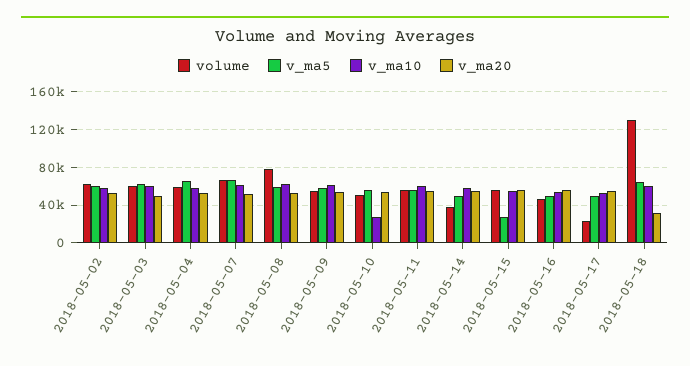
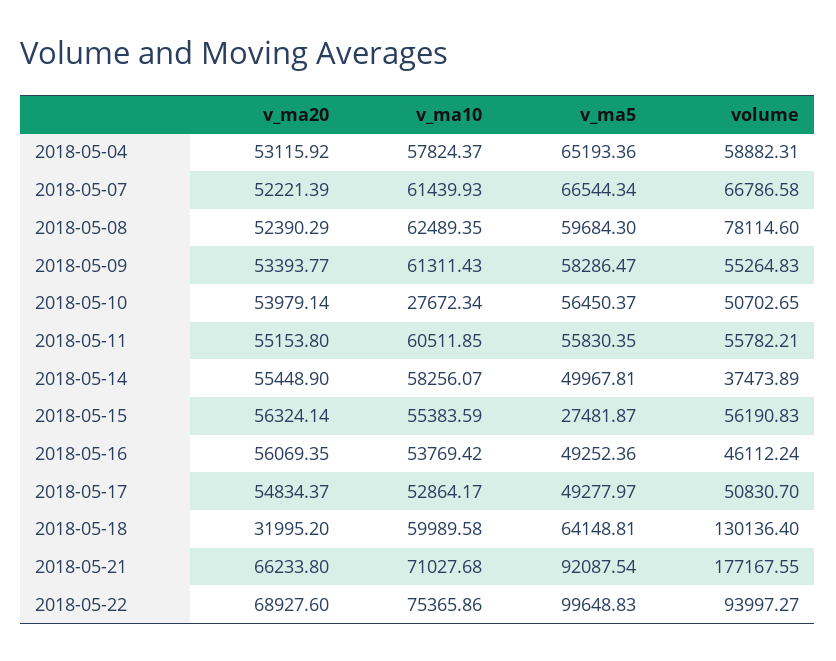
volume, 2018-05-02: 60000 -> none
v_ma5, 2018-05-02: 60000 -> none
v_ma10, 2018-05-02: 60000 -> none
v_ma20, 2018-05-02: 50000 -> none
volume, 2018-05-03: 60000 -> none
v_ma5, 2018-05-03: 60000 -> none
v_ma10, 2018-05-03: 60000 -> none
v_ma20, 2018-05-03: 50000 -> none
volume, 2018-05-17: 20000 -> 50830.7
v_ma20, 2018-05-21: none -> 66233.8
v_ma10, 2018-05-21: none -> 71027.68
v_ma5, 2018-05-21: none -> 92087.54
volume, 2018-05-21: none -> 177167.55
v_ma20, 2018-05-22: none -> 68927.6
v_ma10, 2018-05-22: none -> 75365.86
v_ma5, 2018-05-22: none -> 99648.83
volume, 2018-05-22: none -> 93997.27

